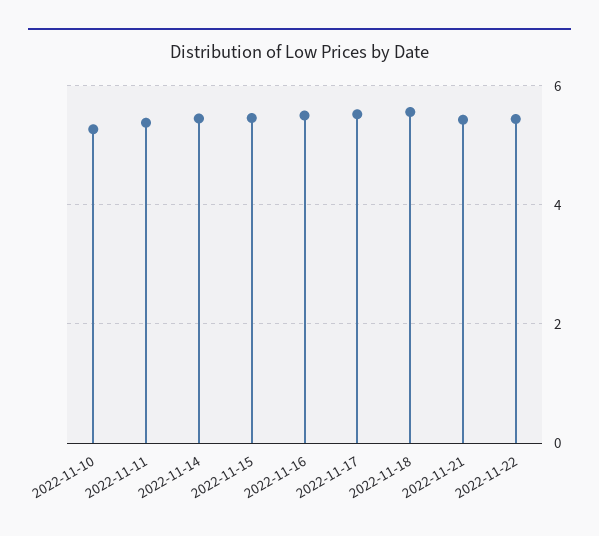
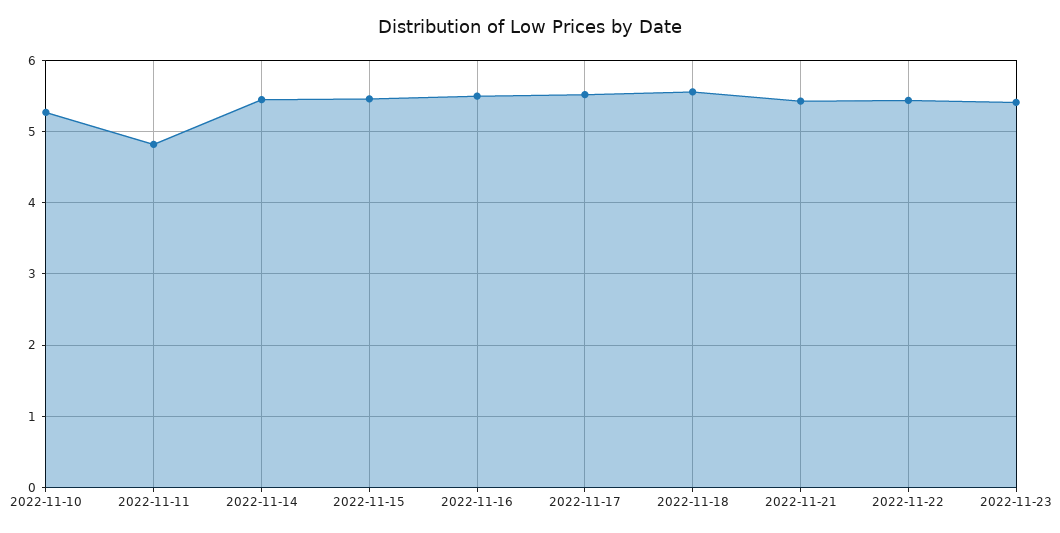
2022-11-11: 5.4 -> 4.8
2022-11-23: none -> 5.4

